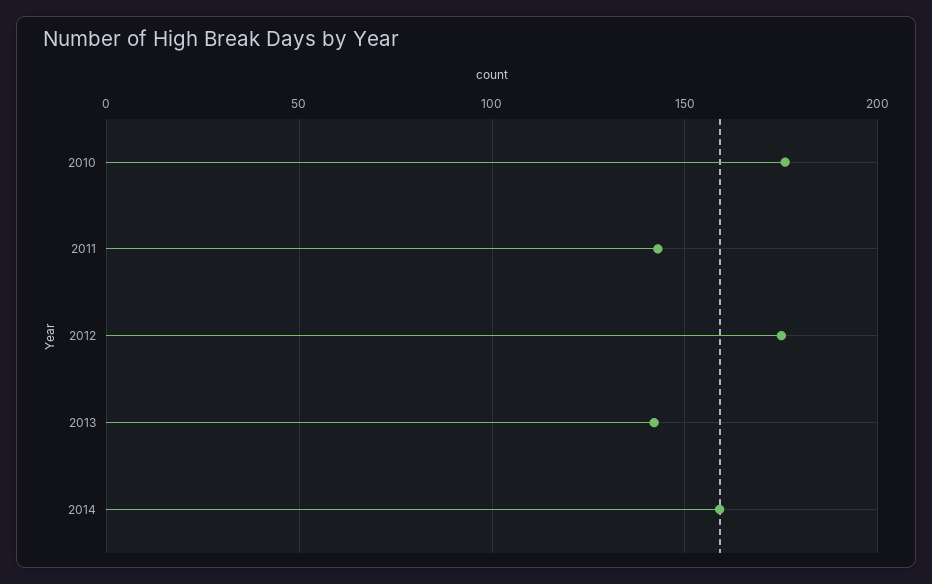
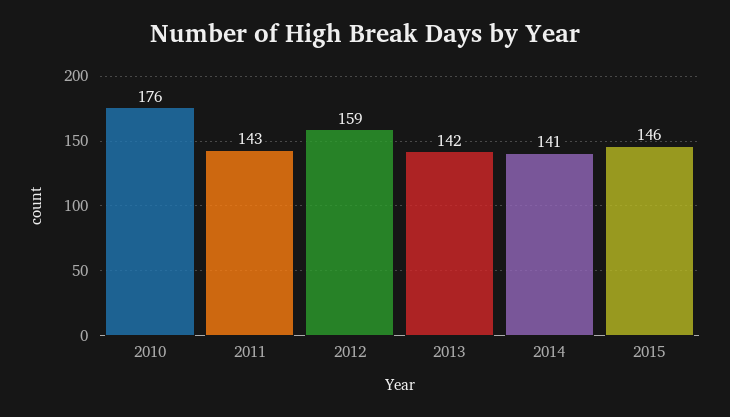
2012: 175 -> 159
2014: 160 -> 141
2015: none -> 146

